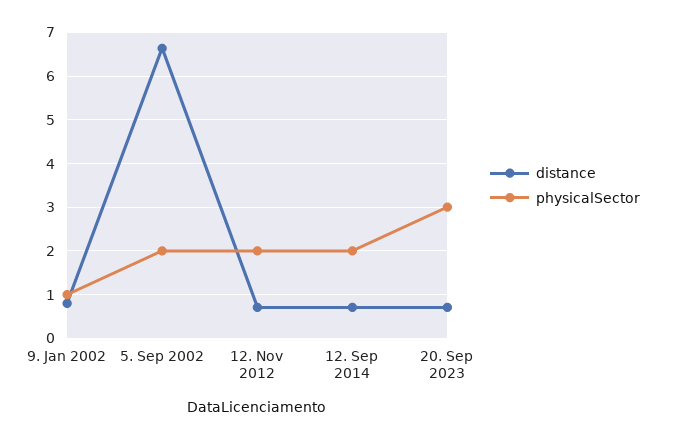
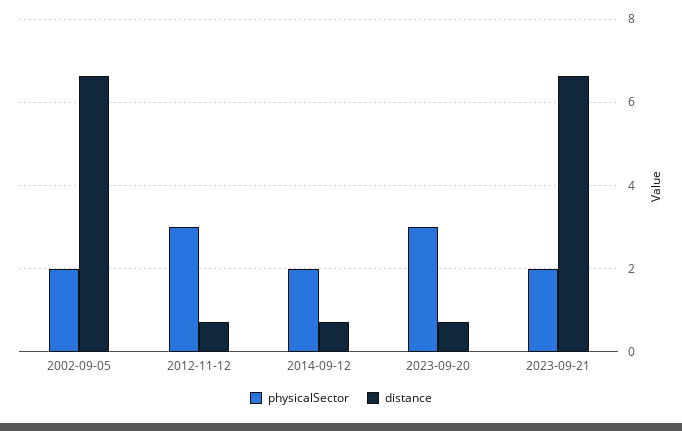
distance, 9. Jan 2002: 0.8 -> none
physicalSector, 9. Jan 2002: 1 -> none
physicalSector, 12. Nov 2012: 2 -> 3
physicalSector, 2023-09-21: none -> 2
distance, 2023-09-21: none -> 6.6

